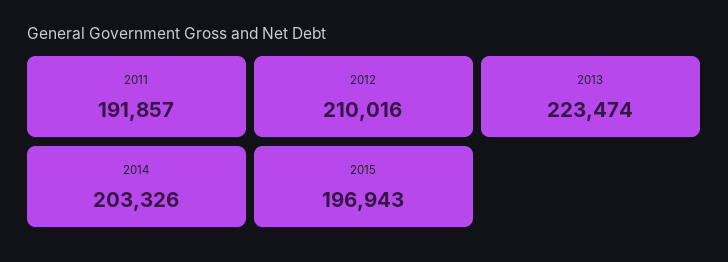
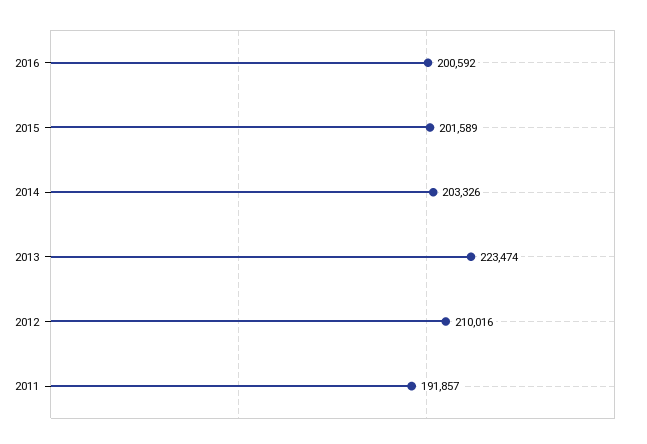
2015: 196943 -> 201589
2016: none -> 200592

